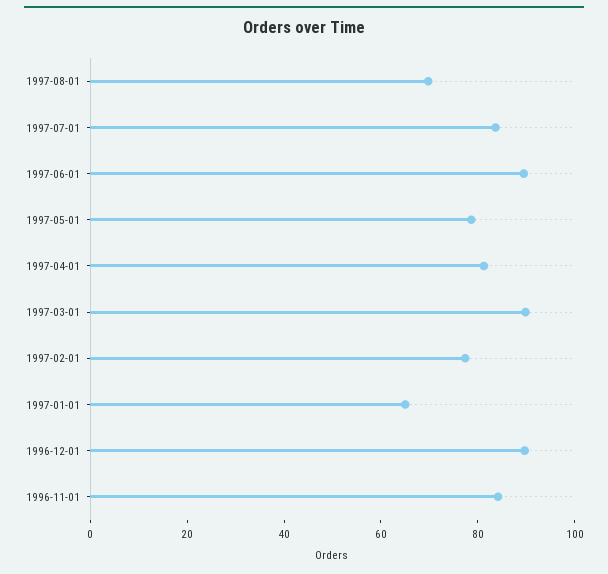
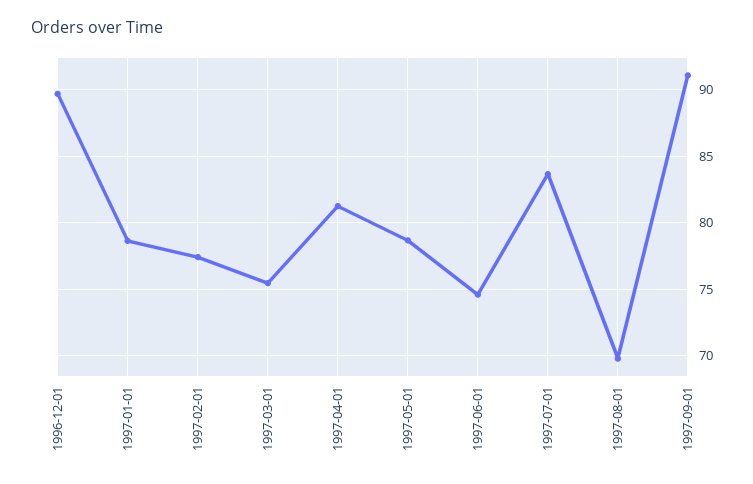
1997-06-01: 90 -> 74.5
1997-03-01: 90 -> 75.5
1997-01-01: 65 -> 78.5
1996-11-01: 85 -> none
1997-09-01: none -> 91

